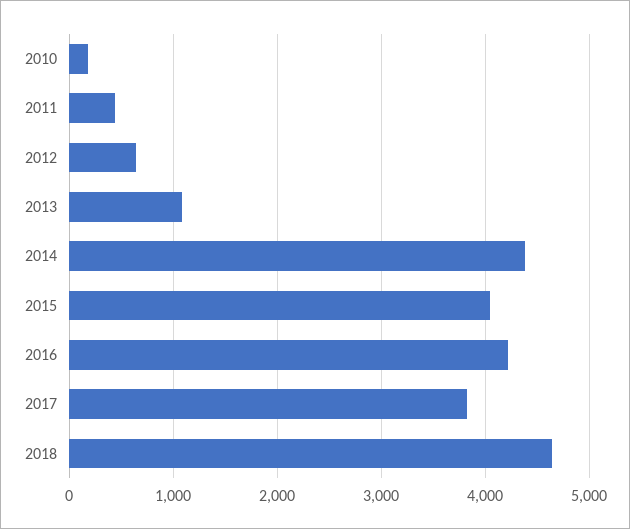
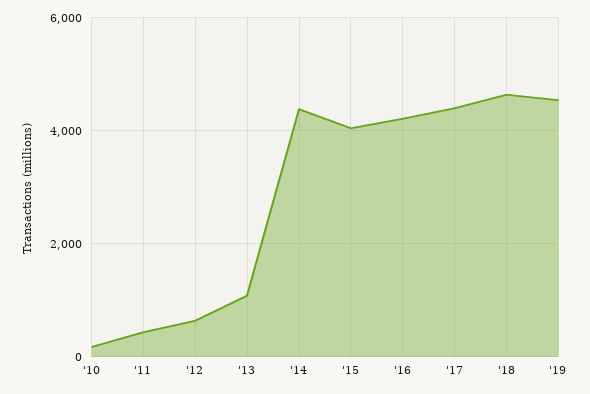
2017: 3800 -> 4400
'19: none -> 4600

